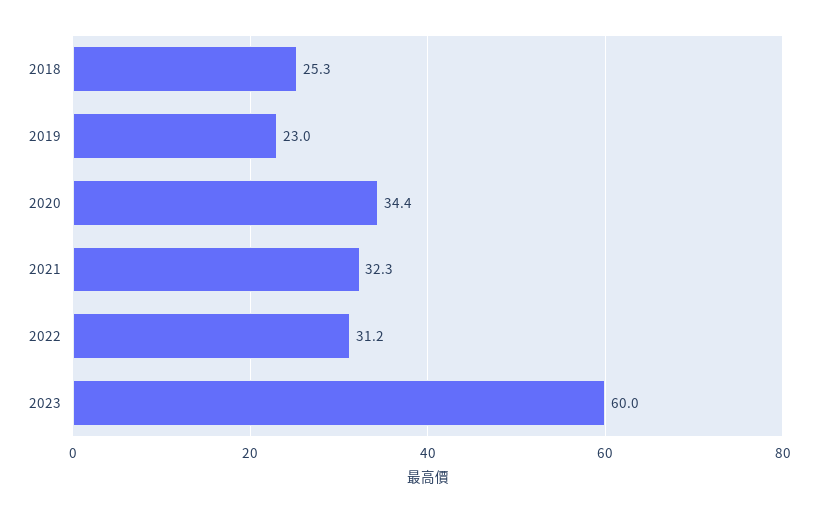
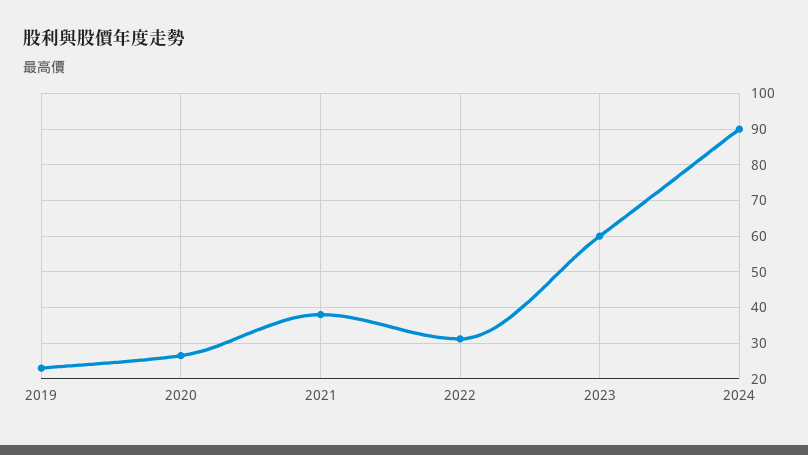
2018: 25.3 -> none
2020: 34.4 -> 26
2021: 32.3 -> 38
2024: none -> 90

